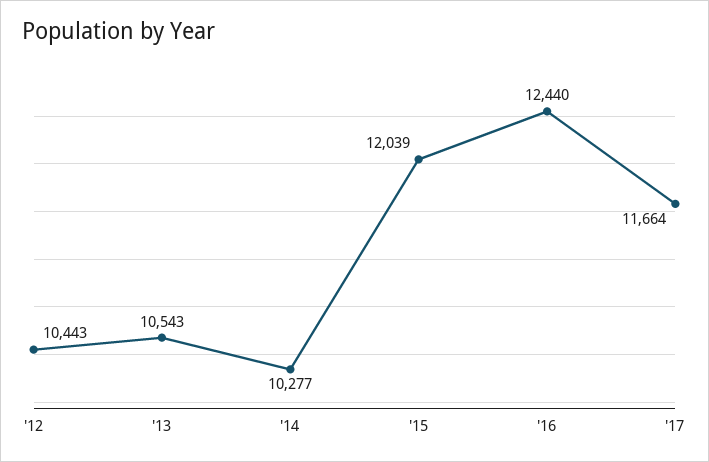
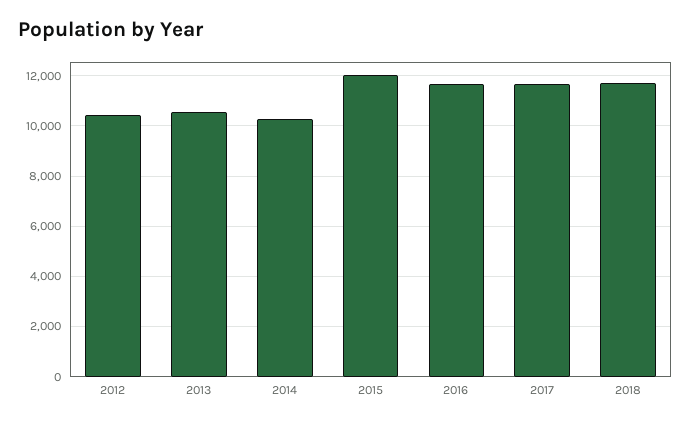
'16: 12440 -> 11750
2018: none -> 11750

